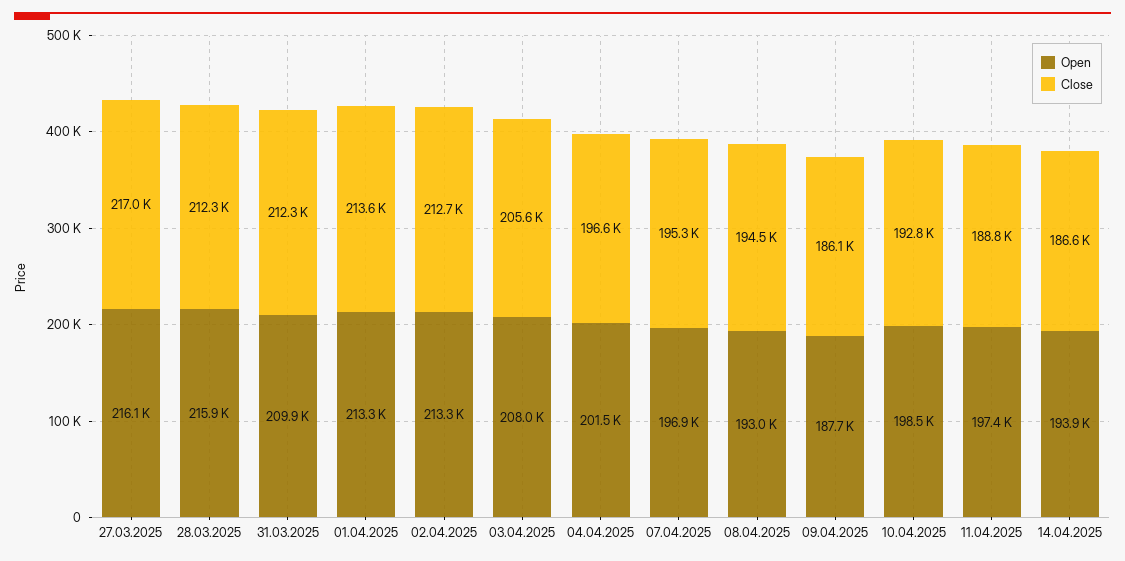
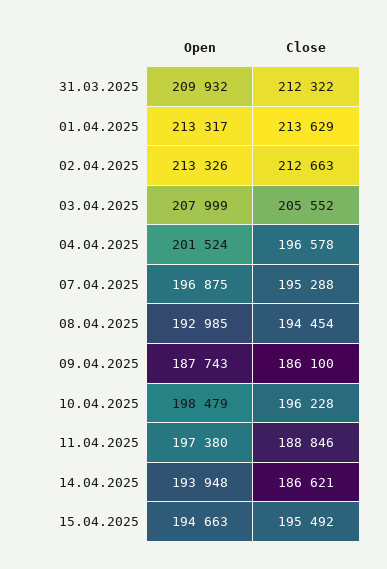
Open, 27.03.2025: 216100 -> none
Close, 27.03.2025: 217000 -> none
Open, 28.03.2025: 215900 -> none
Close, 28.03.2025: 212300 -> none
Close, 10.04.2025: 192800 -> 196228
Open, 15.04.2025: none -> 194663
Close, 15.04.2025: none -> 195492

